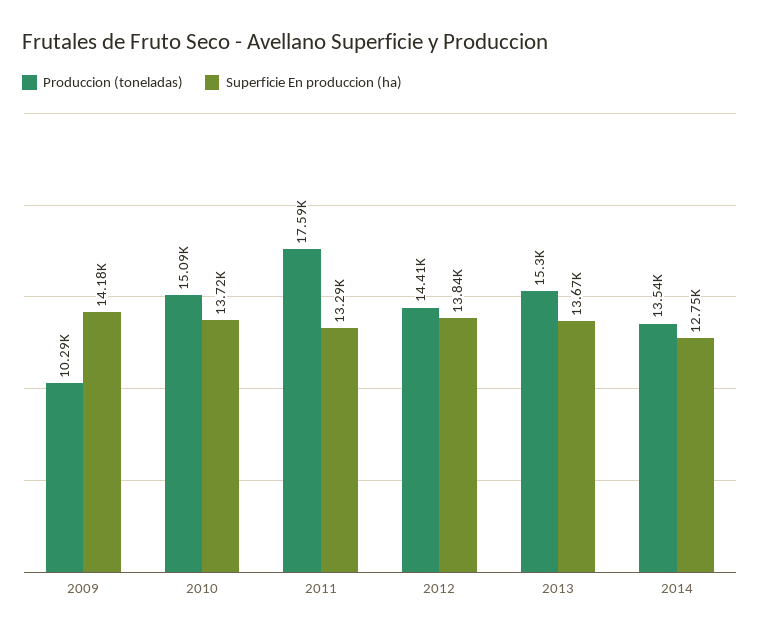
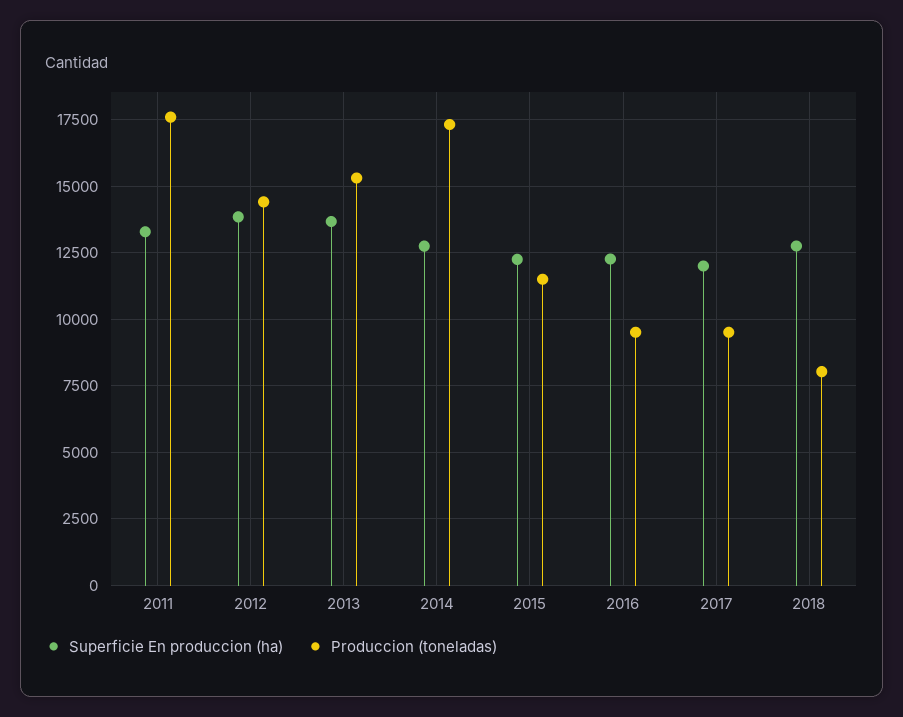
Produccion (toneladas), 2009: 10290 -> none
Superficie En produccion (ha), 2009: 14180 -> none
Produccion (toneladas), 2010: 15090 -> none
Superficie En produccion (ha), 2010: 13720 -> none
Produccion (toneladas), 2014: 13540 -> 17250
Superficie En produccion (ha), 2015: none -> 12250
Produccion (toneladas), 2015: none -> 11500
Superficie En produccion (ha), 2016: none -> 12250
Produccion (toneladas), 2016: none -> 9500
Superficie En produccion (ha), 2017: none -> 12000
Produccion (toneladas), 2017: none -> 9500
Superficie En produccion (ha), 2018: none -> 12750
Produccion (toneladas), 2018: none -> 8000

